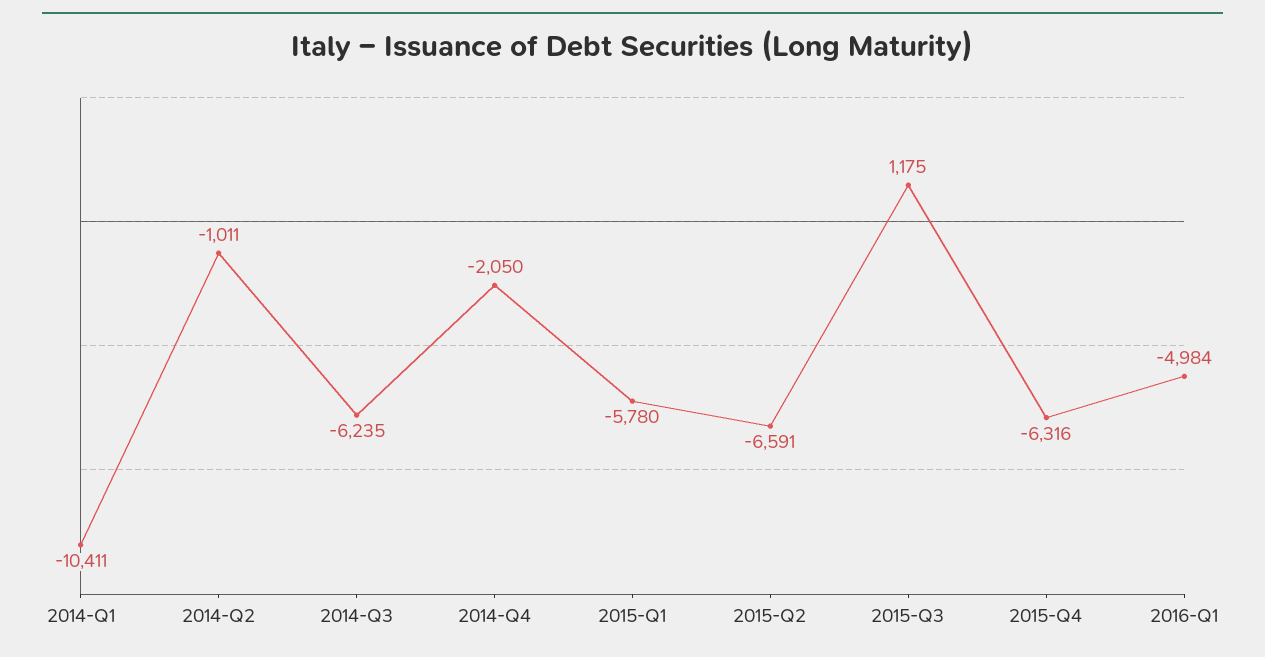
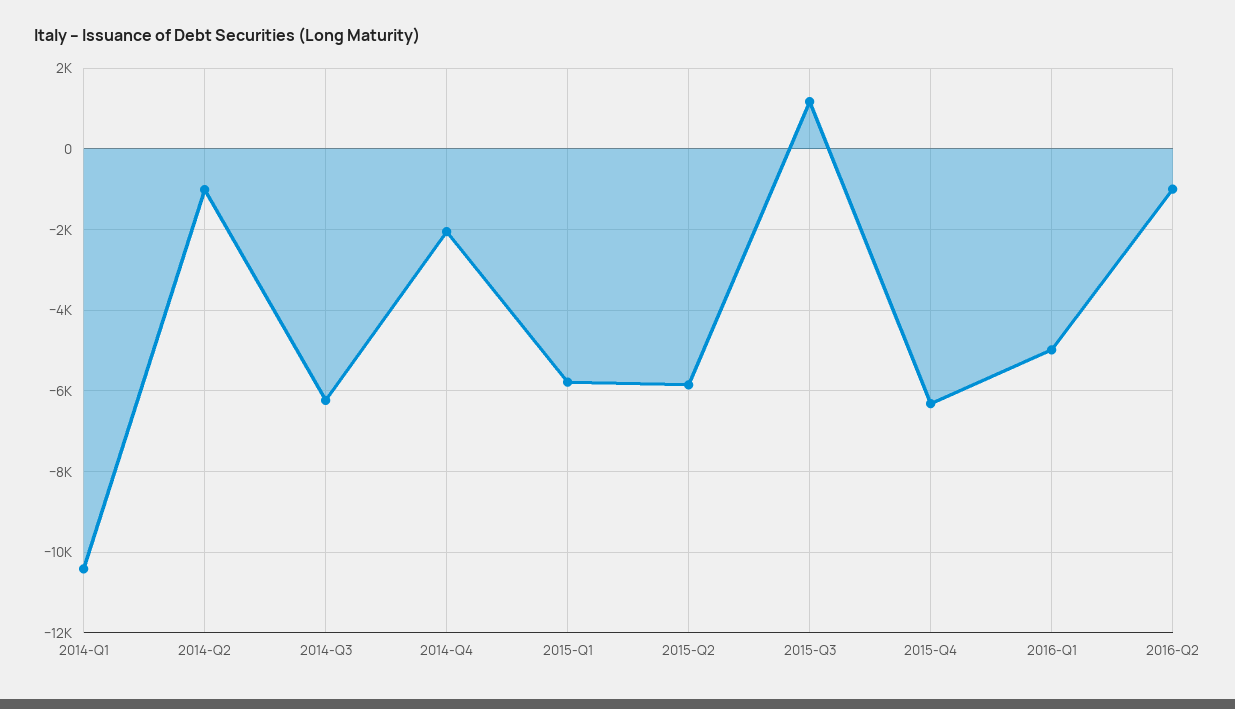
2015-Q2: -6591 -> -5800
2016-Q2: none -> -1000

